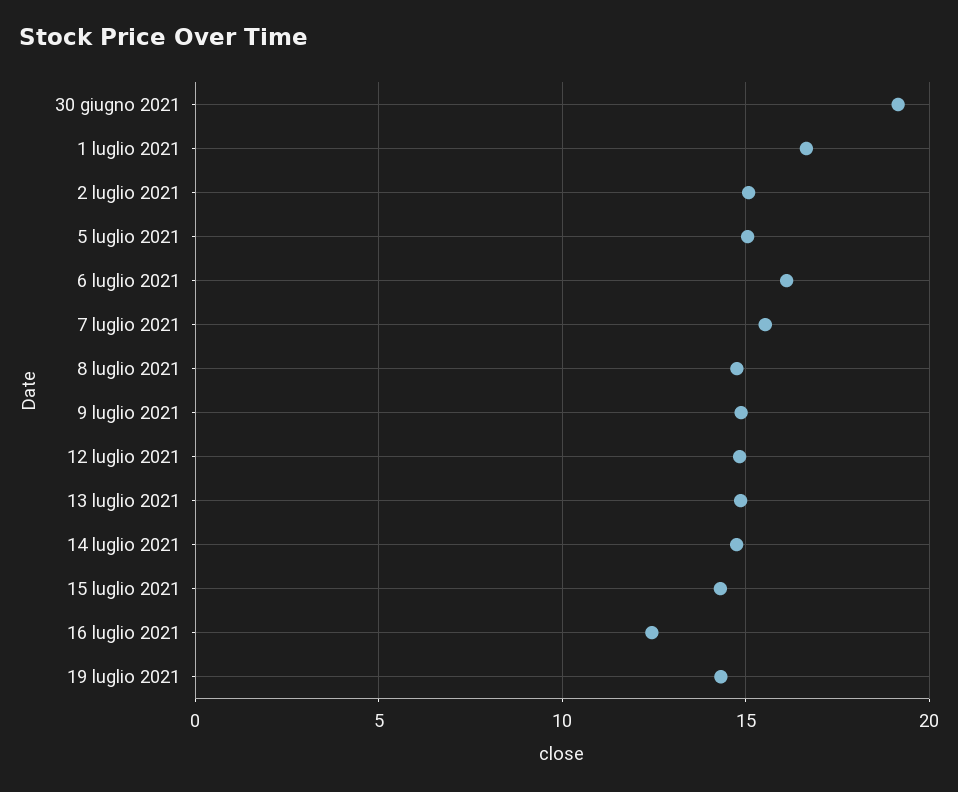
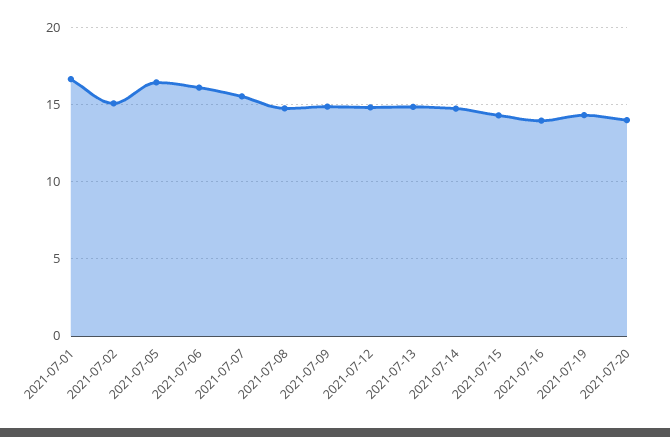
30 giugno 2021: 19 -> none
5 luglio 2021: 15 -> 16.5
16 luglio 2021: 12.5 -> 14
2021-07-20: none -> 14

